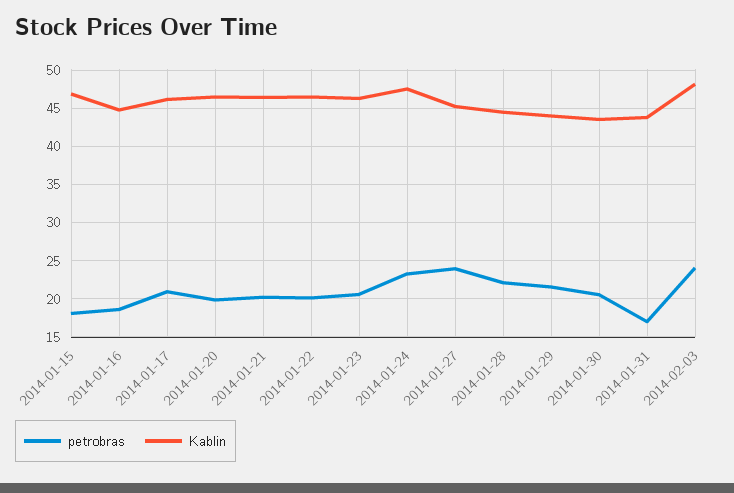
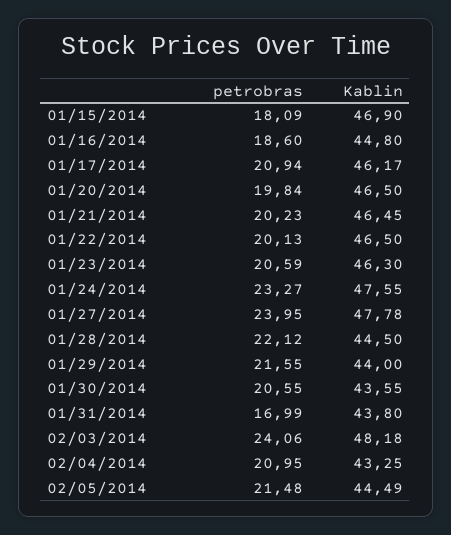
Kablin, 2014-01-27: 45 -> 47.78
petrobras, 02/04/2014: none -> 20.95
Kablin, 02/04/2014: none -> 43.25
petrobras, 02/05/2014: none -> 21.48
Kablin, 02/05/2014: none -> 44.49

